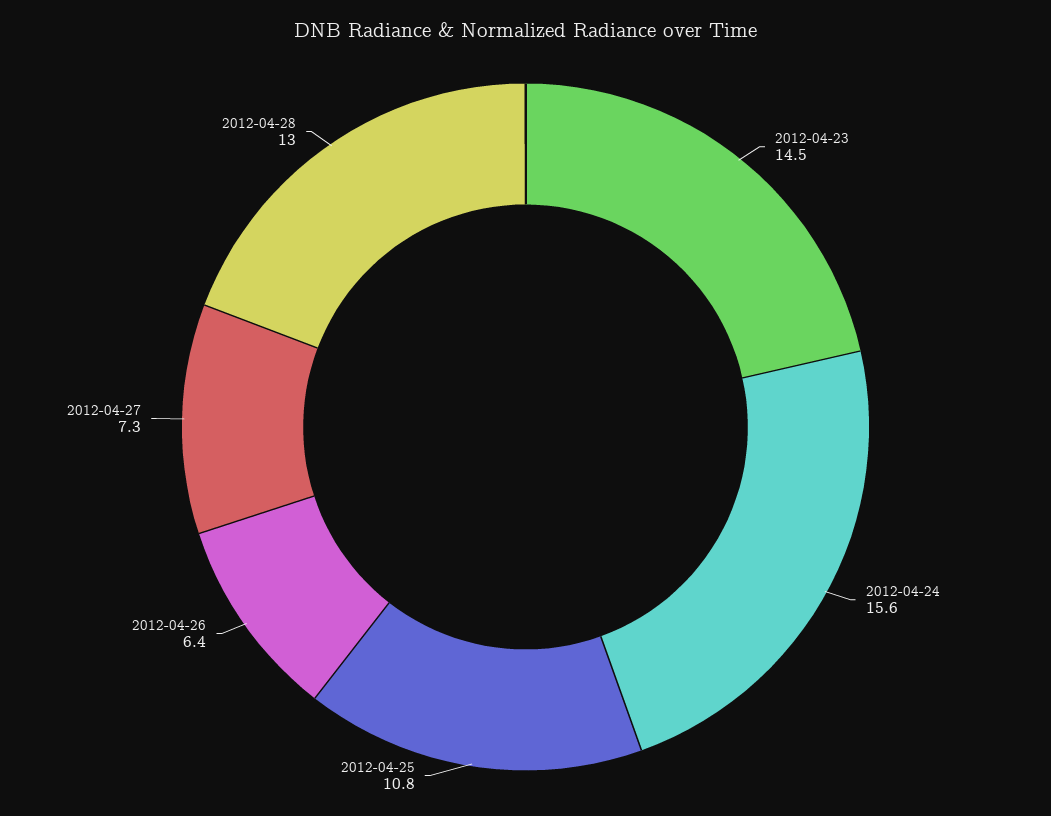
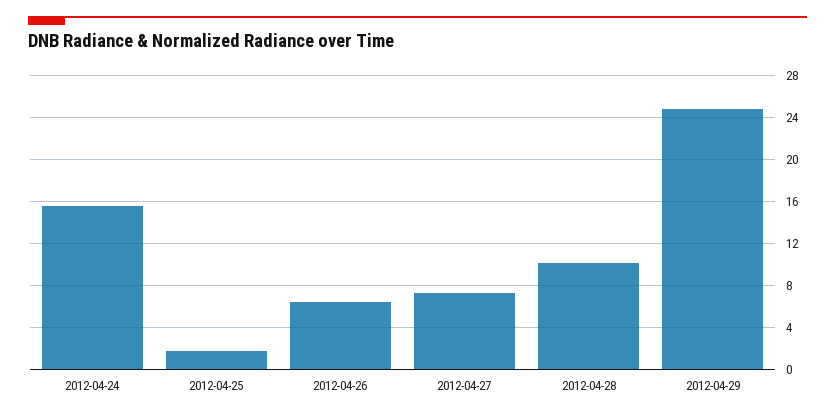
2012-04-23: 14.5 -> none
2012-04-25: 10.8 -> 2
2012-04-28: 13 -> 10
2012-04-29: none -> 25

